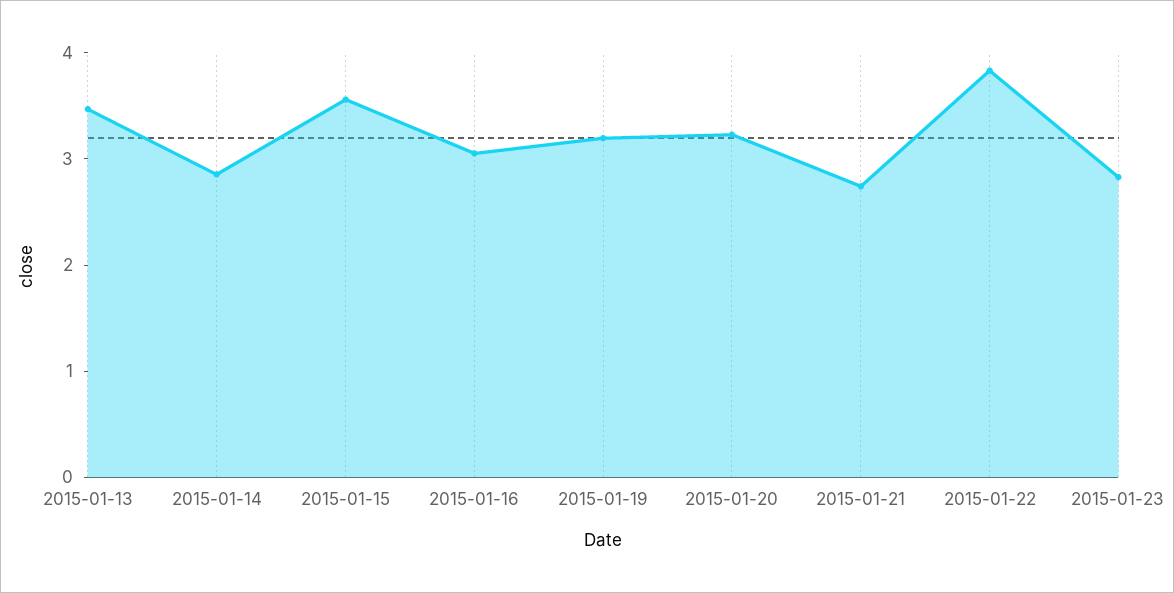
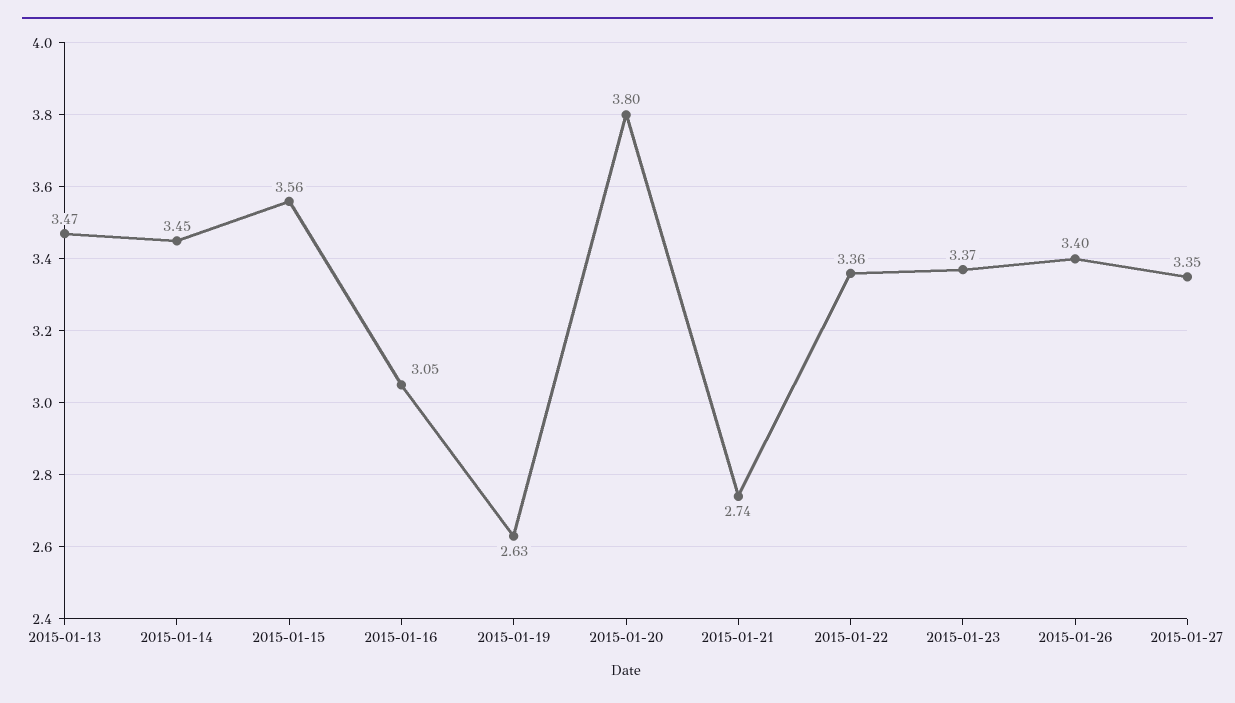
2015-01-14: 2.8 -> 3.45
2015-01-19: 3.2 -> 2.63
2015-01-20: 3.2 -> 3.8
2015-01-22: 3.8 -> 3.36
2015-01-23: 2.8 -> 3.37
2015-01-26: none -> 3.4
2015-01-27: none -> 3.35

